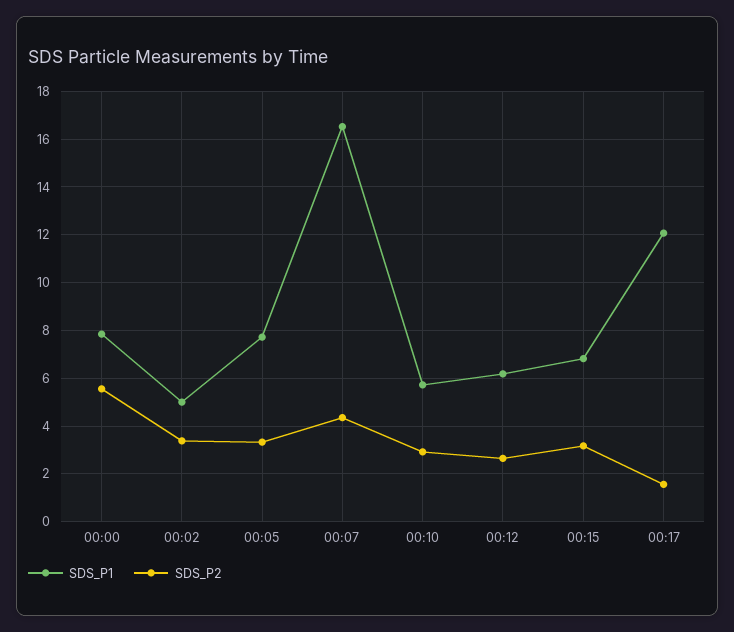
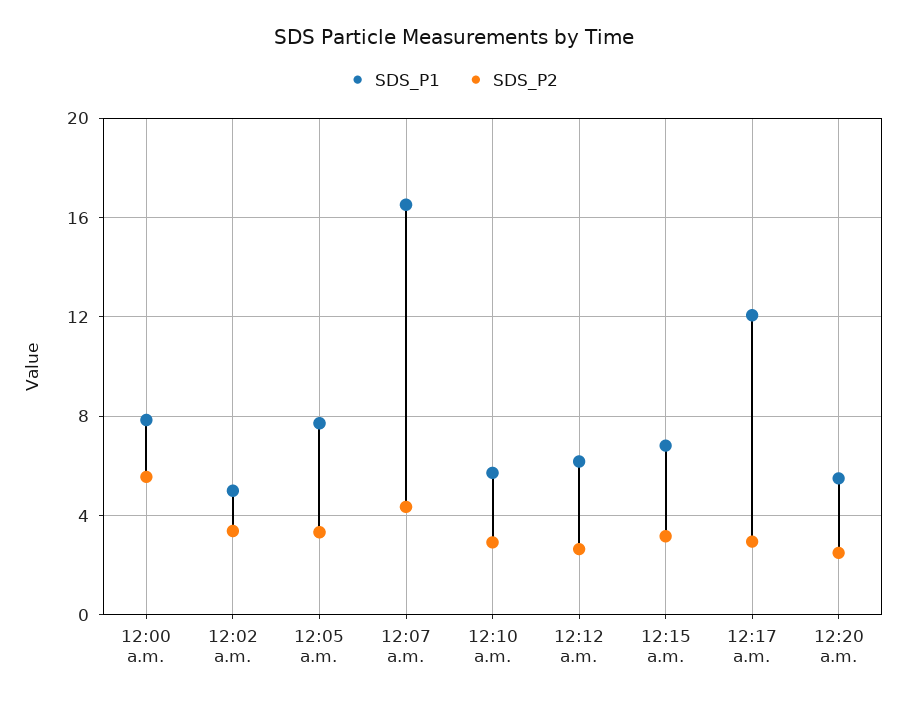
SDS_P2, 00:17: 1.5 -> 3
SDS_P1, 12:20 a.m.: none -> 5.5
SDS_P2, 12:20 a.m.: none -> 2.5

